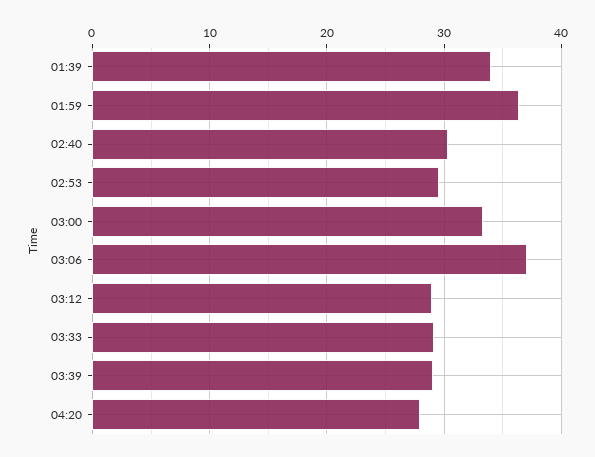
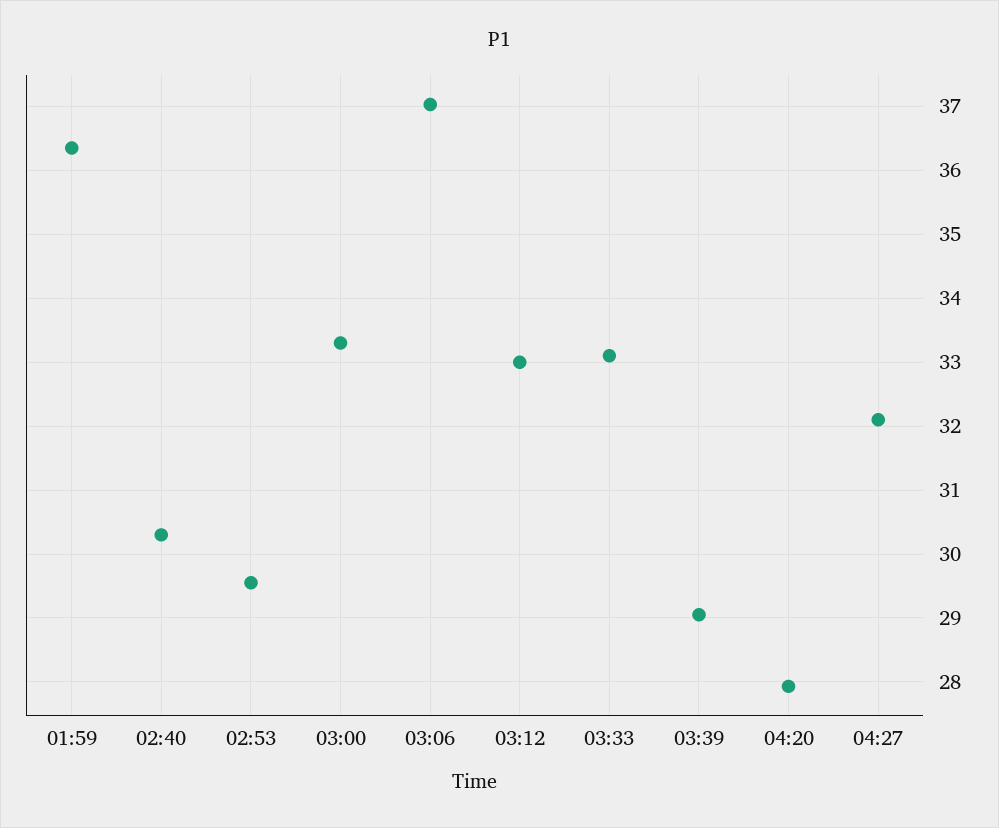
01:39: 34 -> none
03:12: 29 -> 33
03:33: 29 -> 33.1
04:27: none -> 32.1

